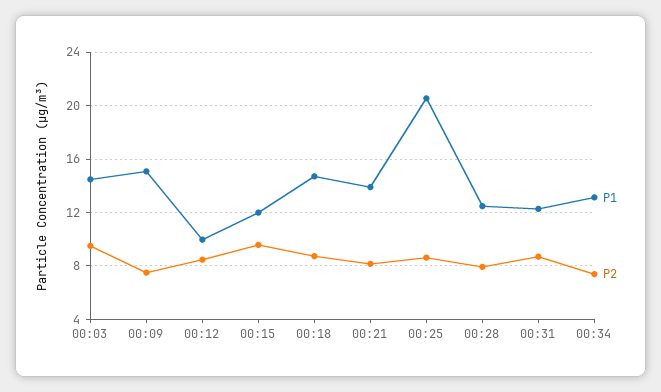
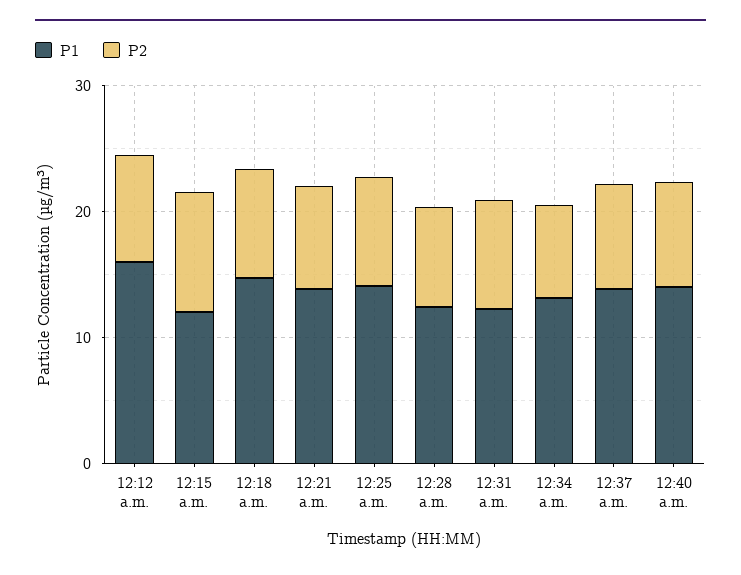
P1, 00:03: 14.5 -> none
P2, 00:03: 9.5 -> none
P1, 00:09: 15 -> none
P2, 00:09: 7.5 -> none
P1, 00:12: 10 -> 16
P1, 00:25: 20.5 -> 14
P1, 12:37 a.m.: none -> 14
P2, 12:37 a.m.: none -> 8
P1, 12:40 a.m.: none -> 14
P2, 12:40 a.m.: none -> 8

